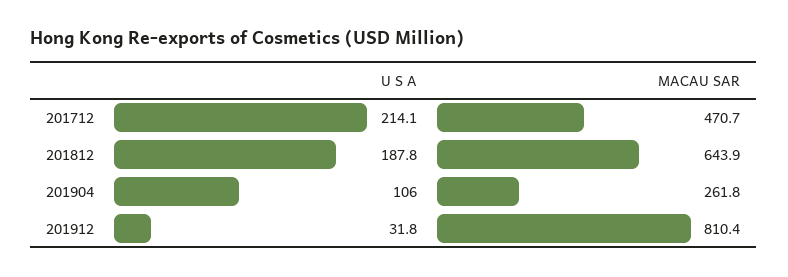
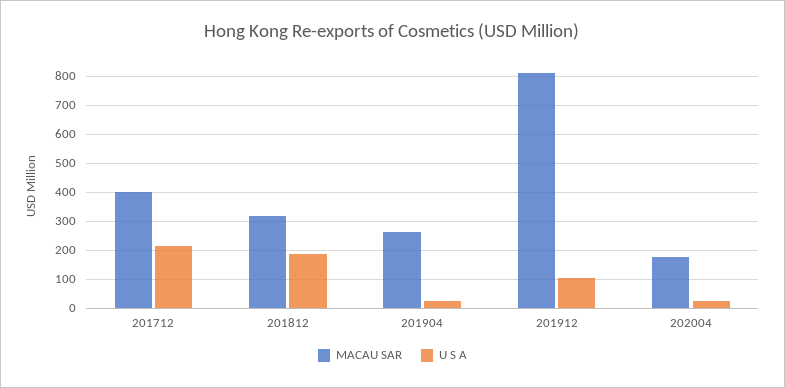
MACAU SAR, 201712: 470.7 -> 400
MACAU SAR, 201812: 643.9 -> 325
U S A, 201904: 106 -> 25
U S A, 201912: 31.8 -> 100
MACAU SAR, 202004: none -> 175
U S A, 202004: none -> 25

